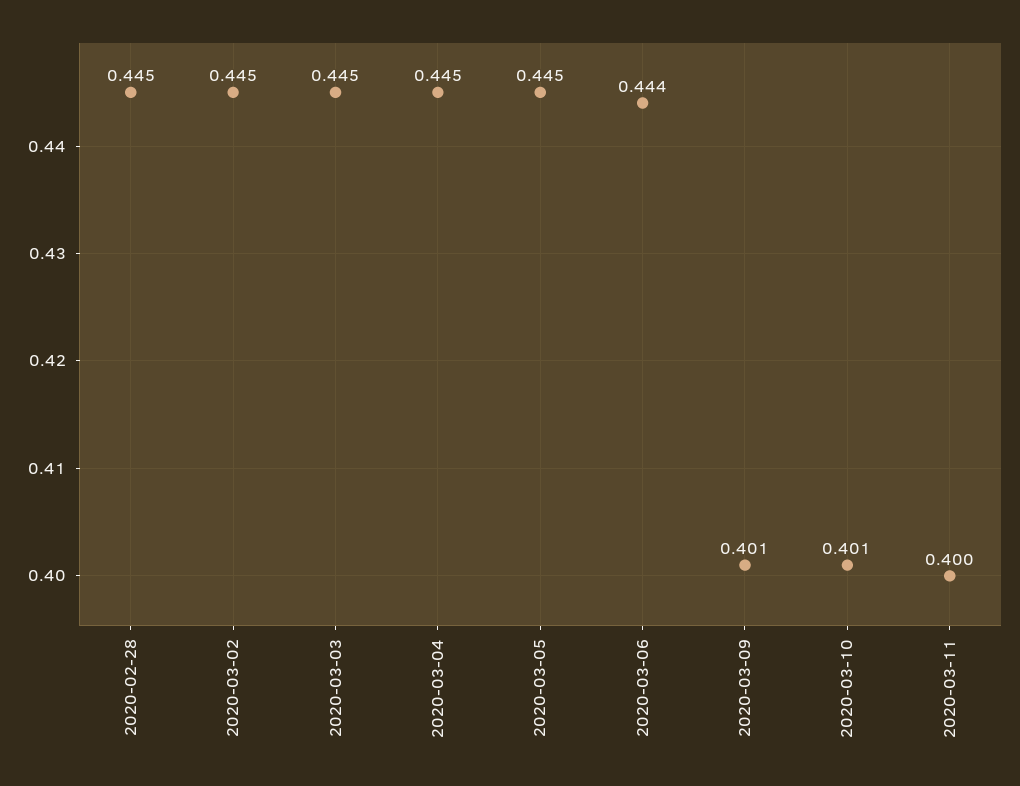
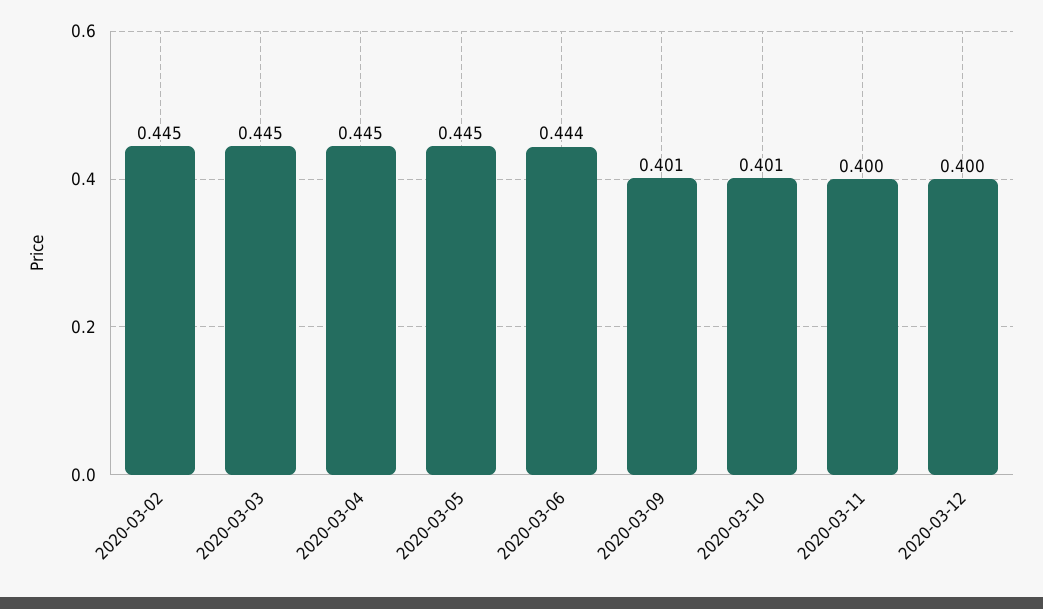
2020-02-28: 0.445 -> none
2020-03-12: none -> 0.4

